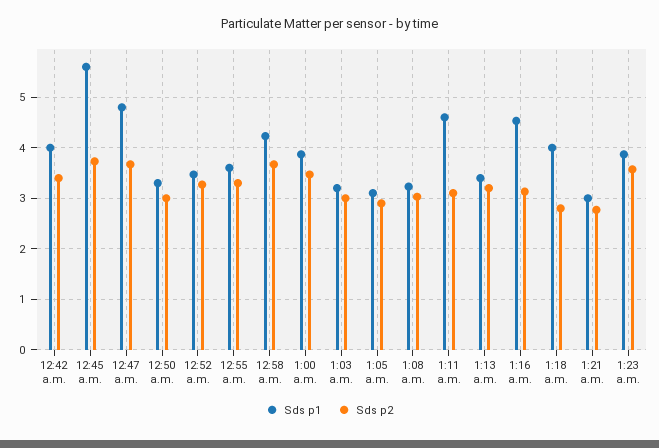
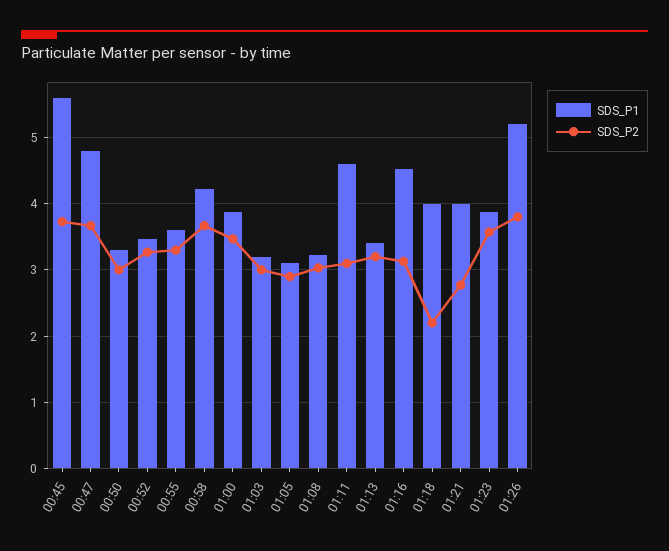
Sds p1, 12:42 a.m.: 4 -> none
Sds p2, 12:42 a.m.: 3.4 -> none
Sds p2, 1:18 a.m.: 2.8 -> 2.2
Sds p1, 1:21 a.m.: 3 -> 4
Sds p1, 01:26: none -> 5.2
Sds p2, 01:26: none -> 3.8

